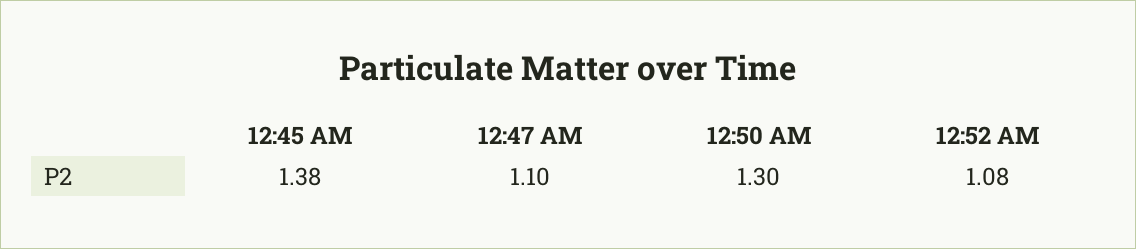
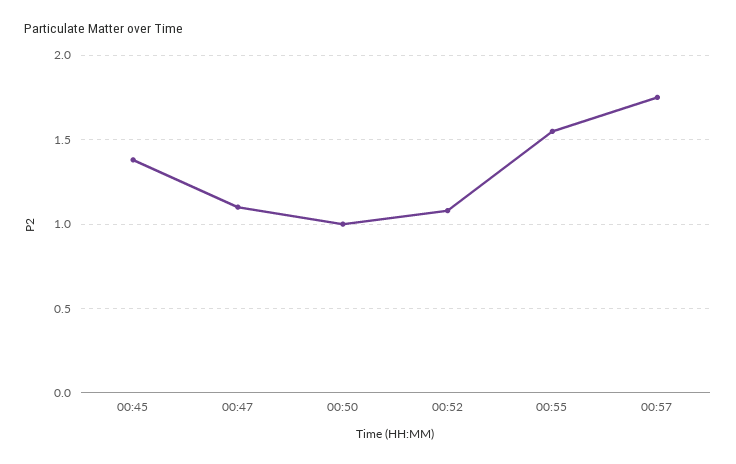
12:50 AM: 1.3 -> 1
00:55: none -> 1.55
00:57: none -> 1.75

